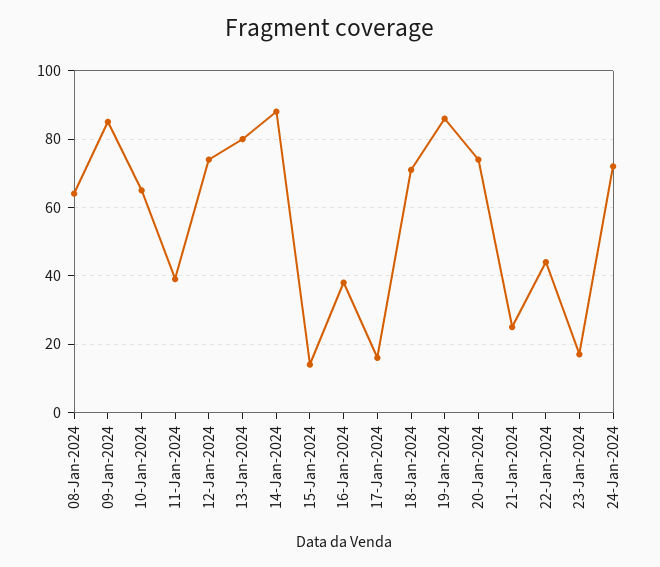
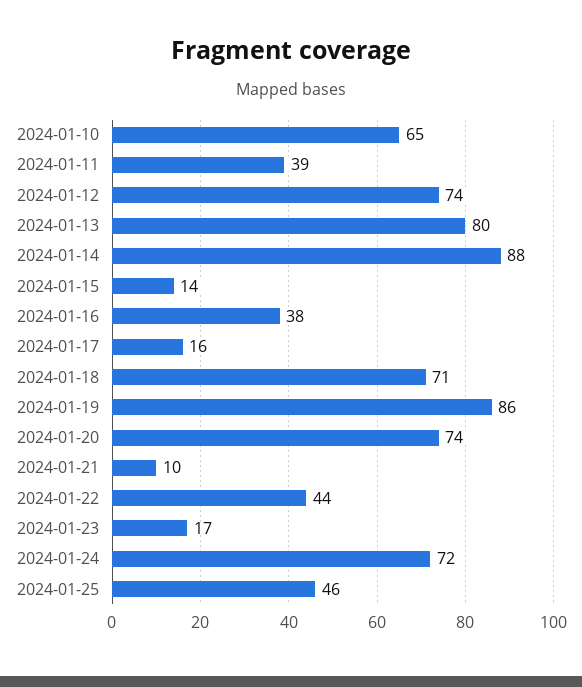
08-Jan-2024: 65 -> none
09-Jan-2024: 85 -> none
21-Jan-2024: 25 -> 10
2024-01-25: none -> 46

